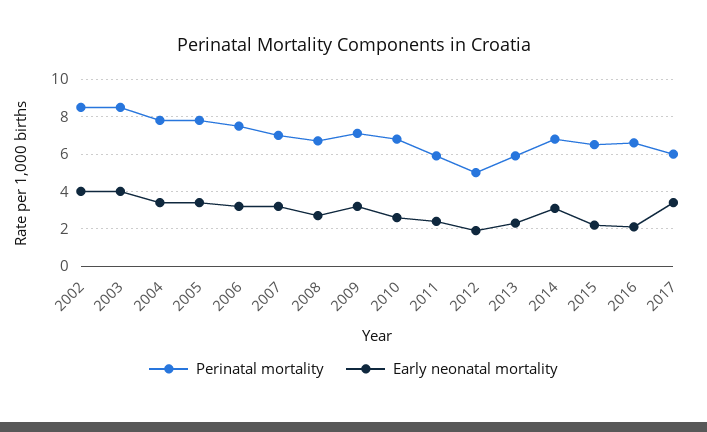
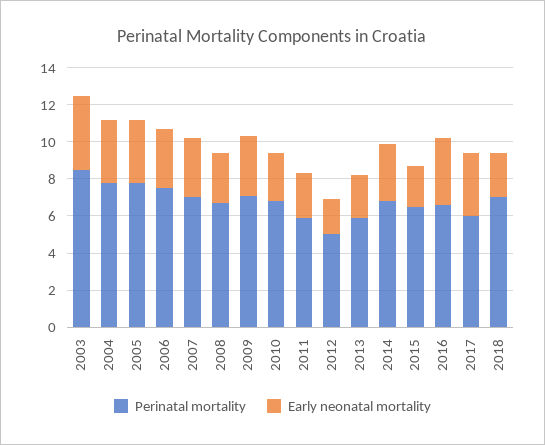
Perinatal mortality, 2002: 8.5 -> none
Early neonatal mortality, 2002: 4 -> none
Early neonatal mortality, 2016: 2 -> 3.5
Perinatal mortality, 2018: none -> 7
Early neonatal mortality, 2018: none -> 2.5

